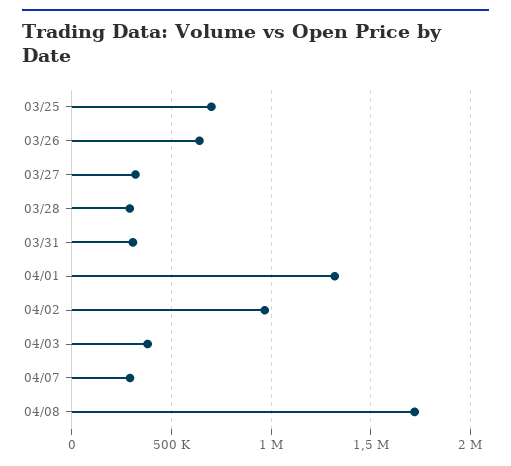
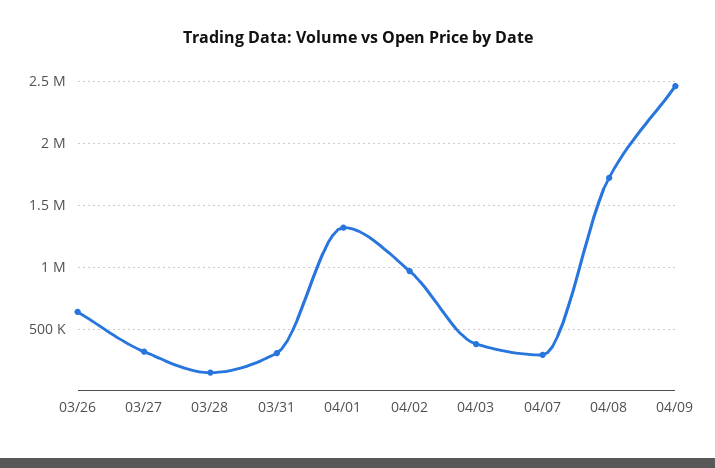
03/25: 700000 -> none
03/28: 300000 -> 150000
04/09: none -> 2450000

